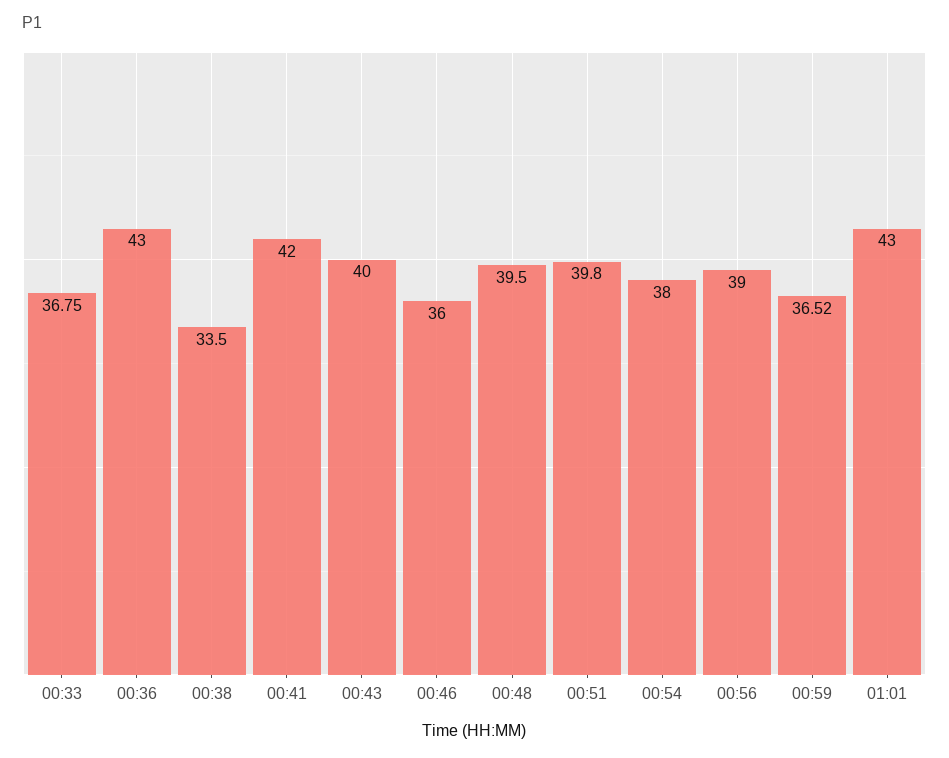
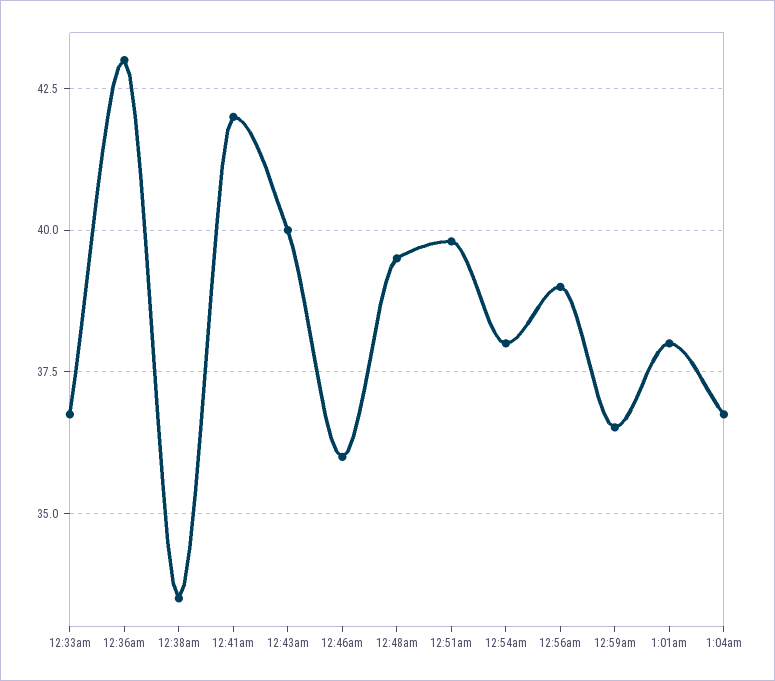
01:01: 43 -> 38
1:04am: none -> 36.75

